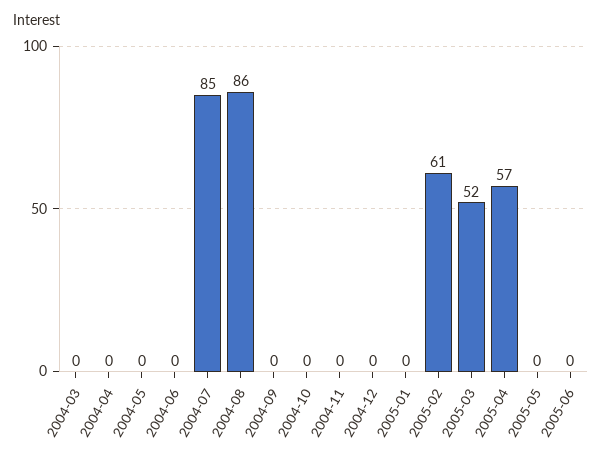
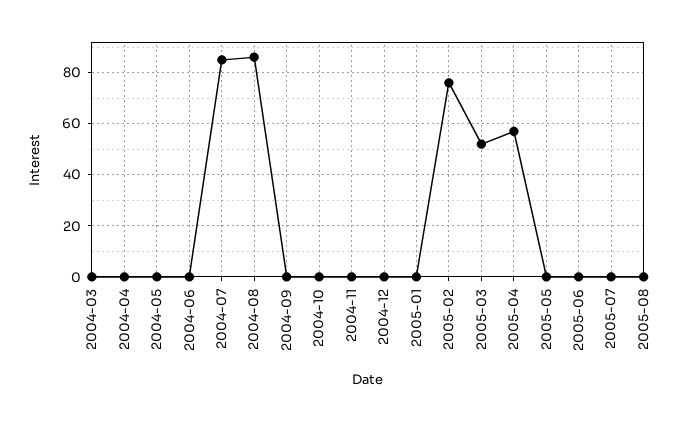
2005-02: 61 -> 75
2005-07: none -> 0
2005-08: none -> 0

